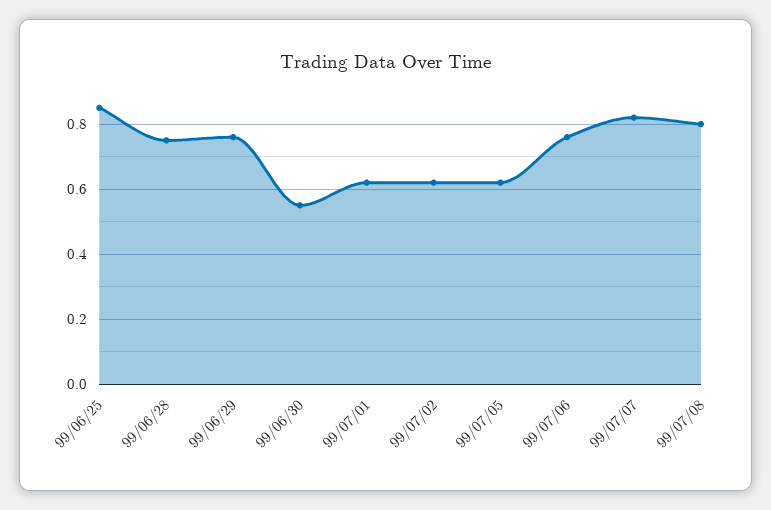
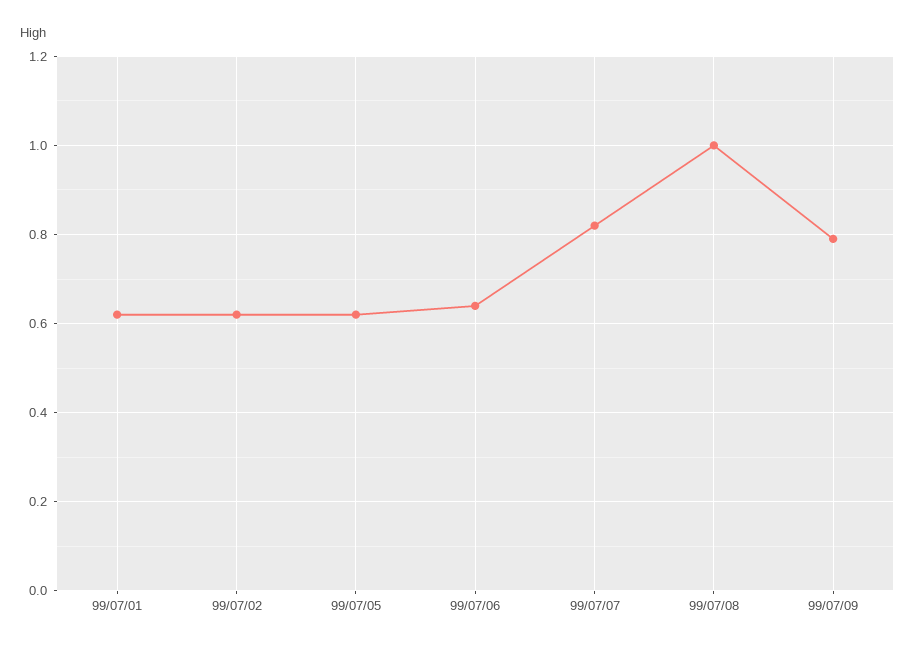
99/06/25: 0.85 -> none
99/06/28: 0.75 -> none
99/06/29: 0.75 -> none
99/06/30: 0.55 -> none
99/07/06: 0.75 -> 0.65
99/07/08: 0.8 -> 1
99/07/09: none -> 0.8

